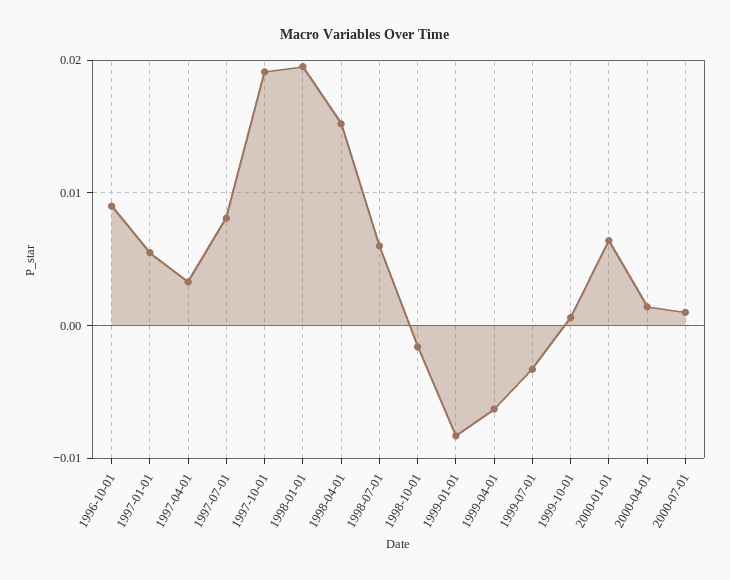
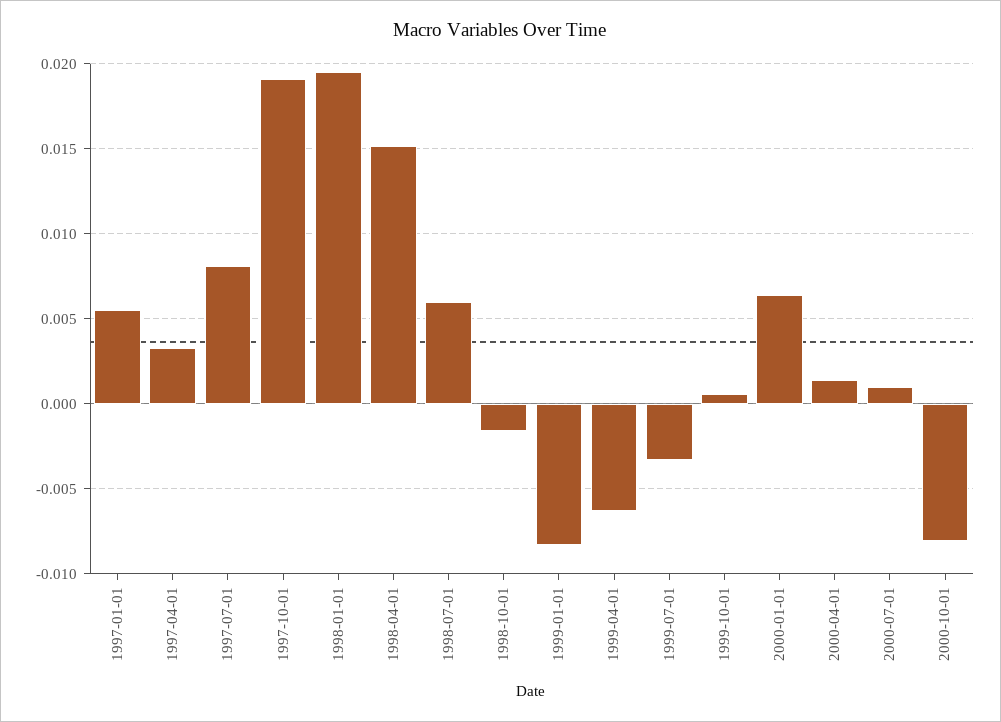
1996-10-01: 0.009 -> none
2000-10-01: none -> -0.008

